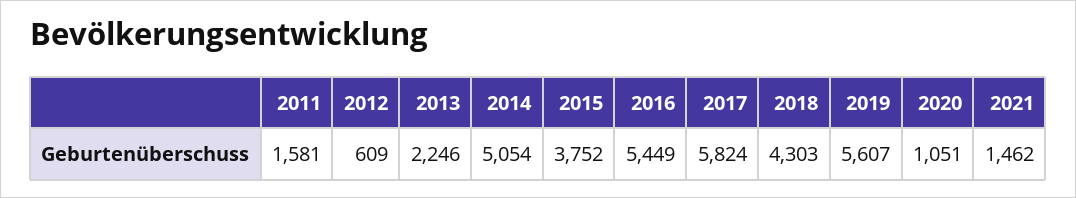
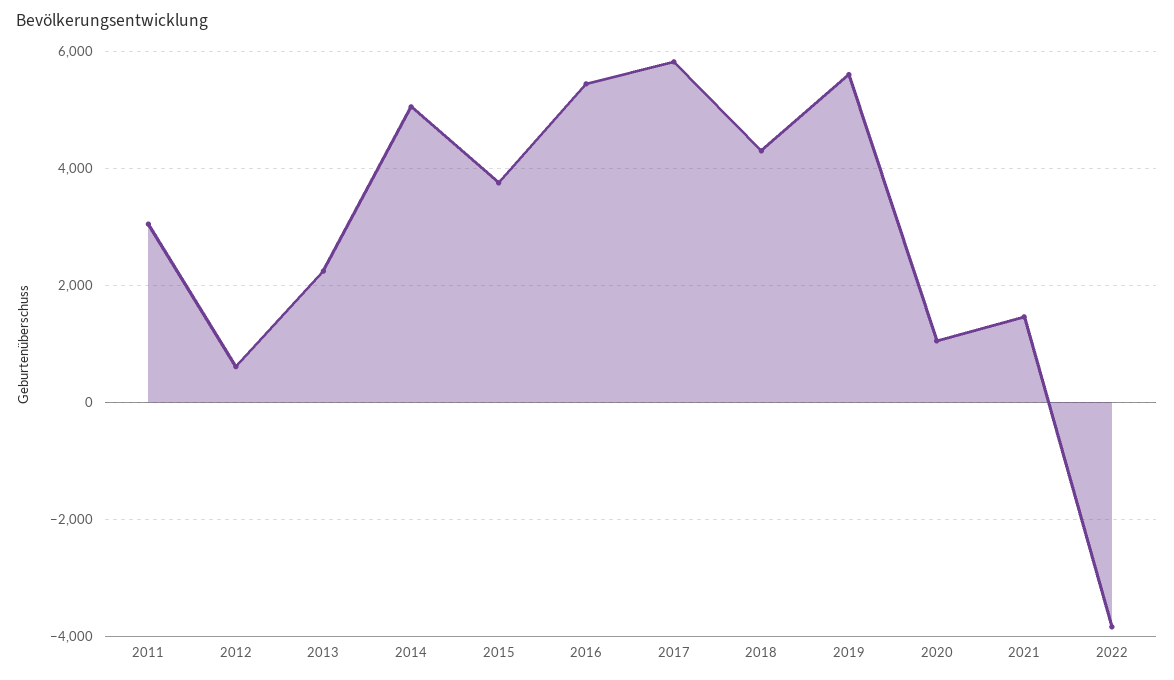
2011: 1581 -> 3000
2022: none -> -3800

